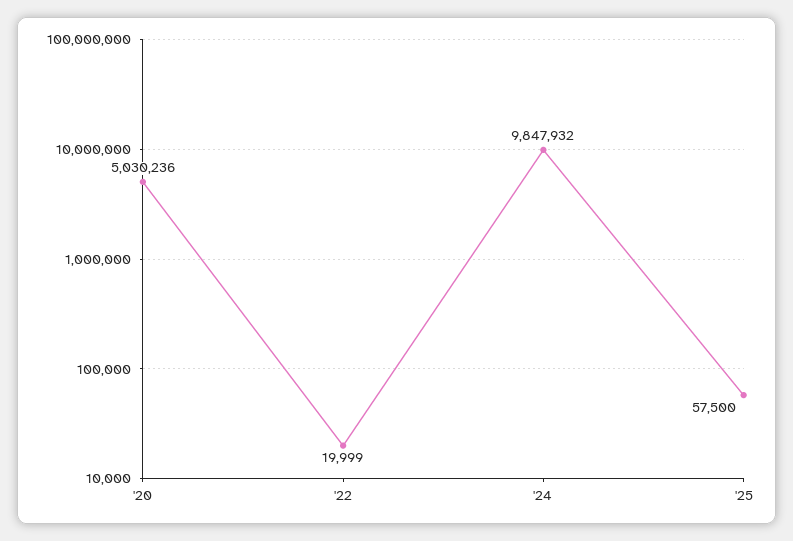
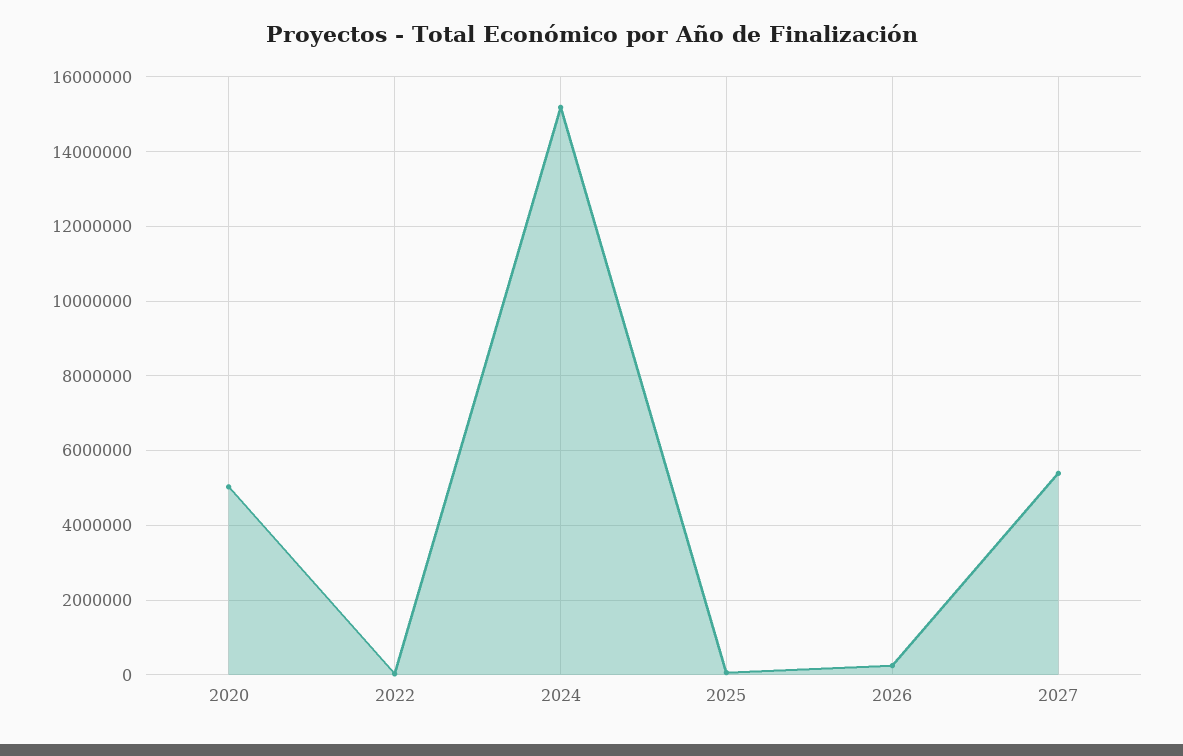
'24: 9847932 -> 15200000
2026: none -> 200000
2027: none -> 5400000

